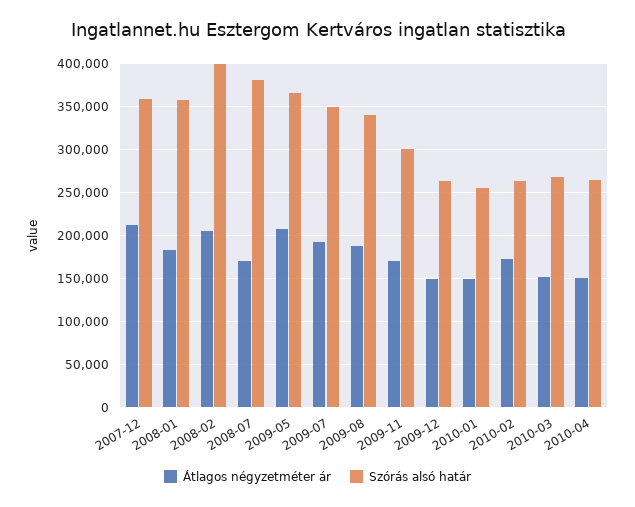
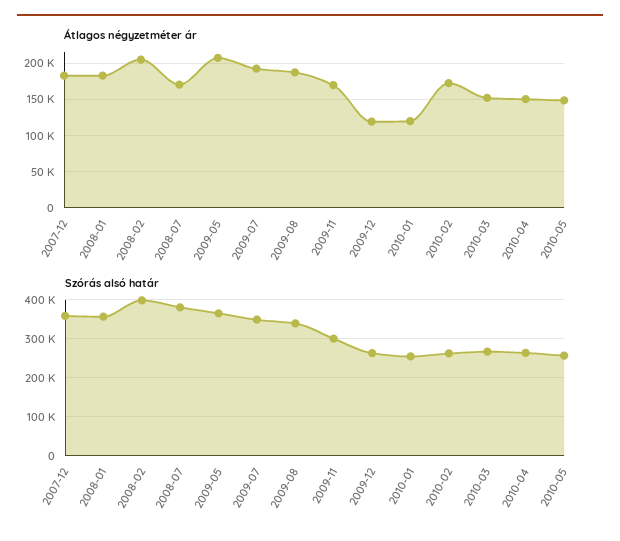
Átlagos négyzetméter ár, 2007-12: 210000 -> 180000
Átlagos négyzetméter ár, 2009-12: 150000 -> 120000
Átlagos négyzetméter ár, 2010-01: 150000 -> 120000
Átlagos négyzetméter ár, 2010-05: none -> 150000
Szórás alsó határ, 2010-05: none -> 260000

